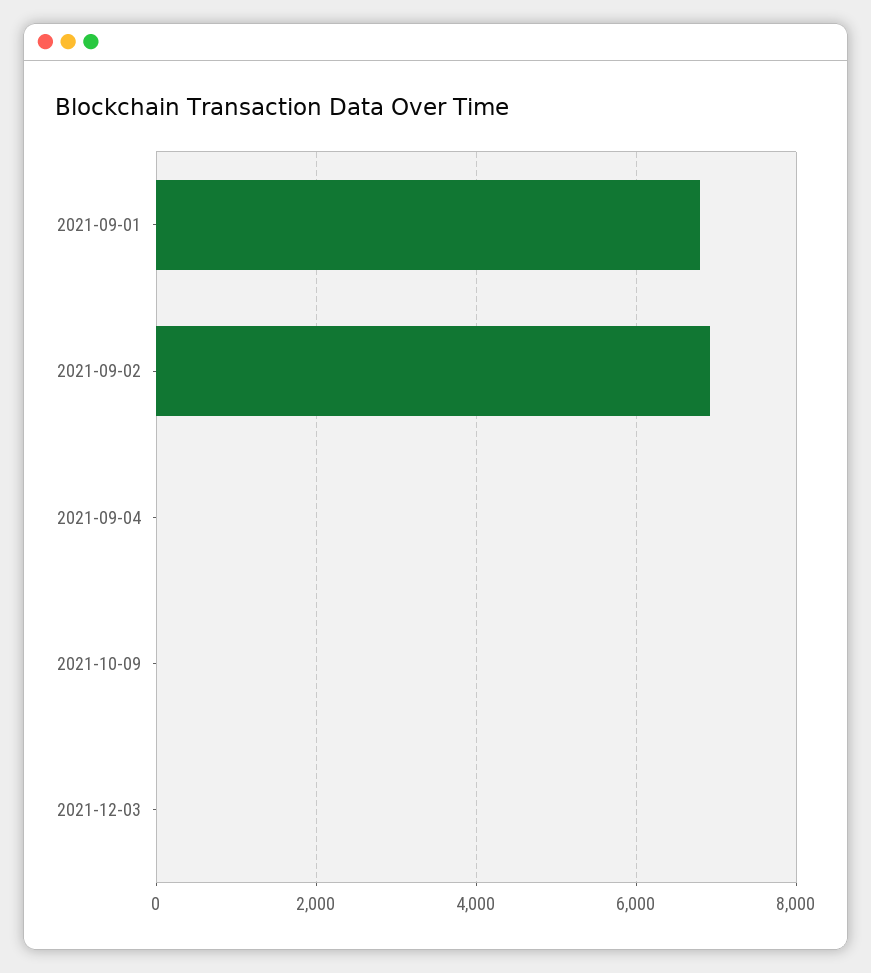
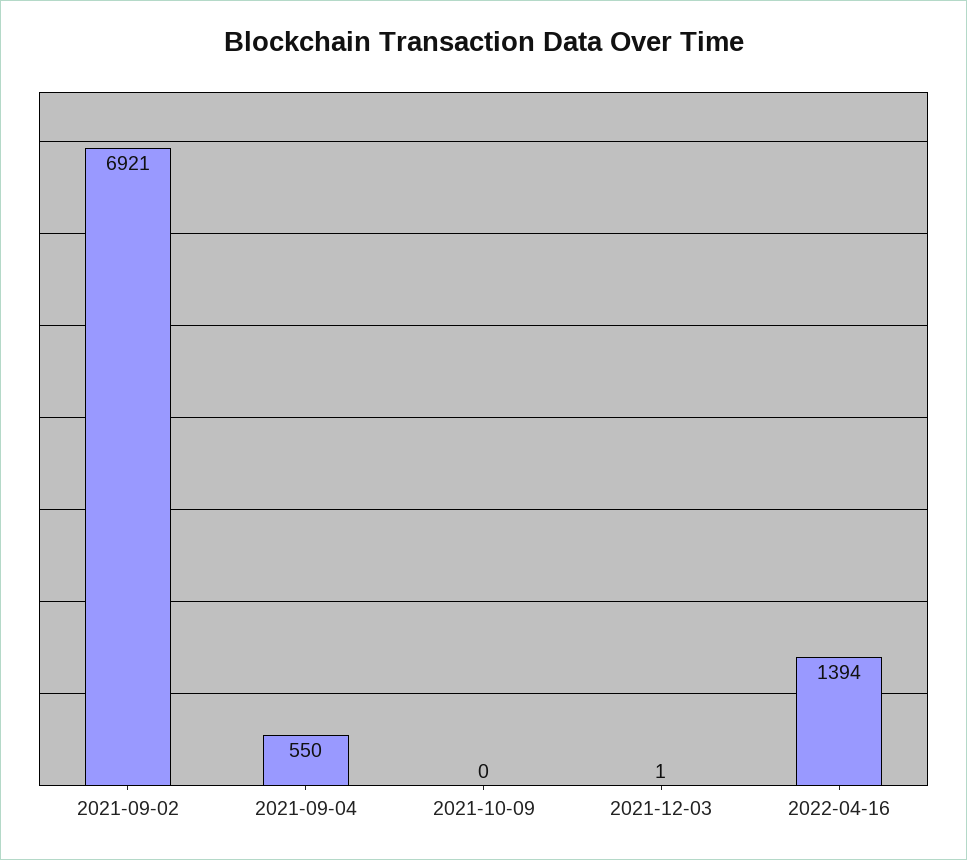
2021-09-01: 6800 -> none
2021-09-04: 0 -> 550
2022-04-16: none -> 1394

